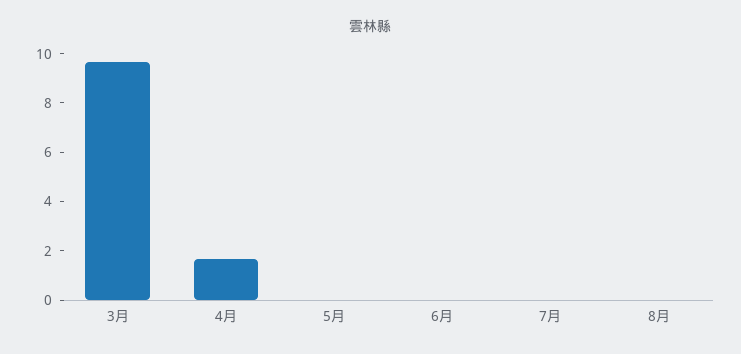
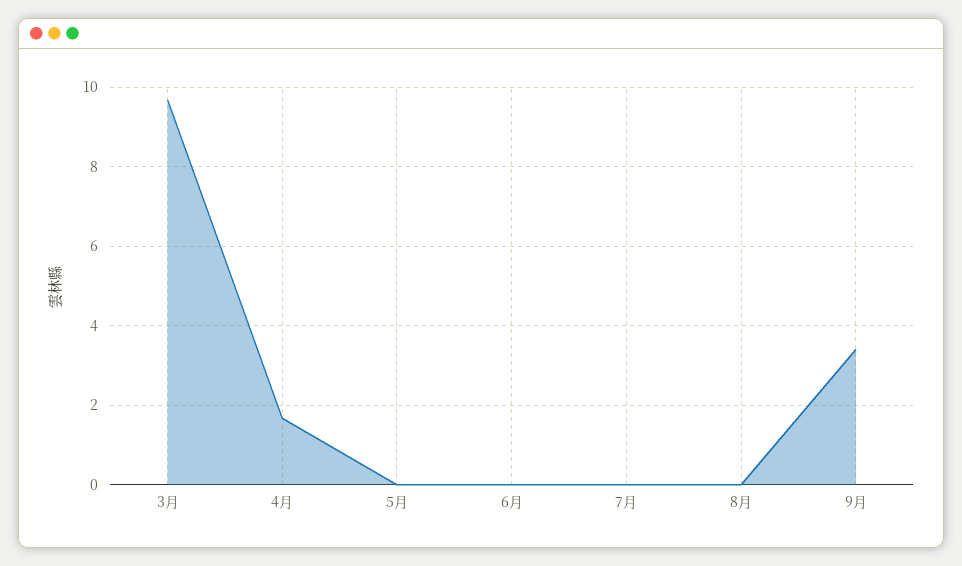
9月: none -> 3.4

